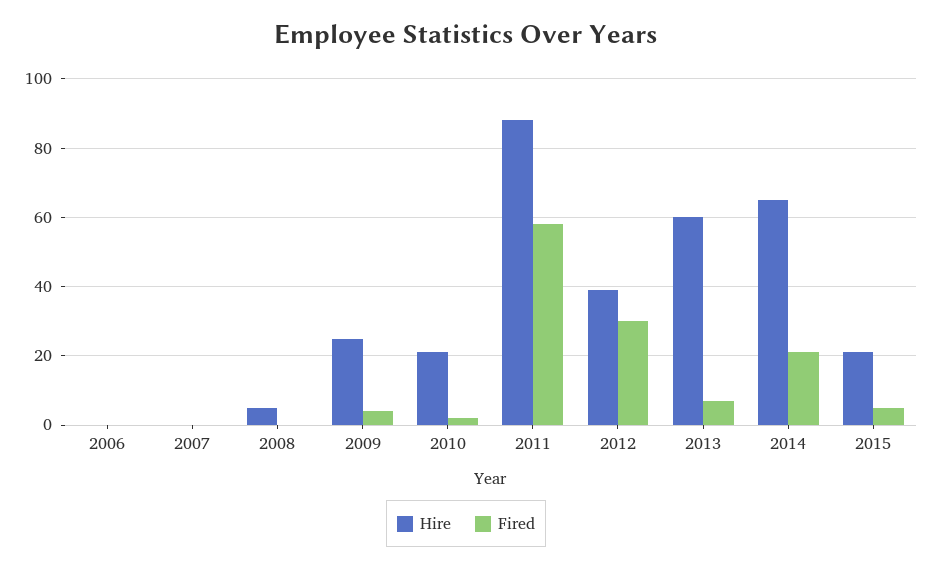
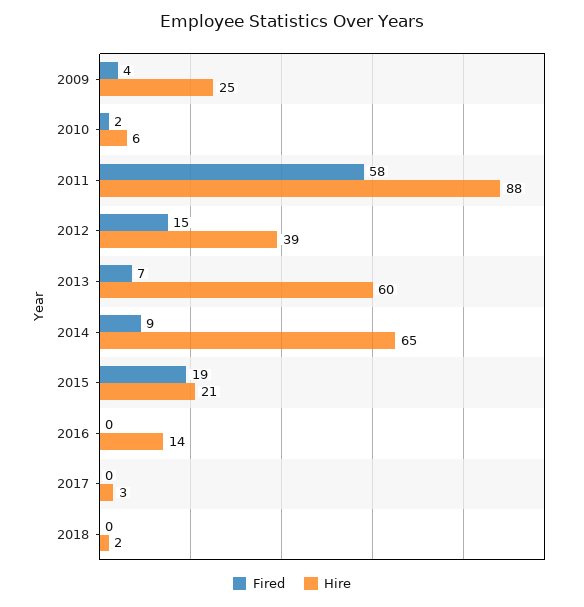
Hire, 2006: 0 -> none
Fired, 2006: 0 -> none
Hire, 2007: 0 -> none
Fired, 2007: 0 -> none
Hire, 2008: 5 -> none
Fired, 2008: 0 -> none
Hire, 2010: 20 -> 6
Fired, 2012: 30 -> 15
Fired, 2014: 20 -> 9
Fired, 2015: 5 -> 19
Fired, 2016: none -> 0
Hire, 2016: none -> 14
Fired, 2017: none -> 0
Hire, 2017: none -> 3
Fired, 2018: none -> 0
Hire, 2018: none -> 2

